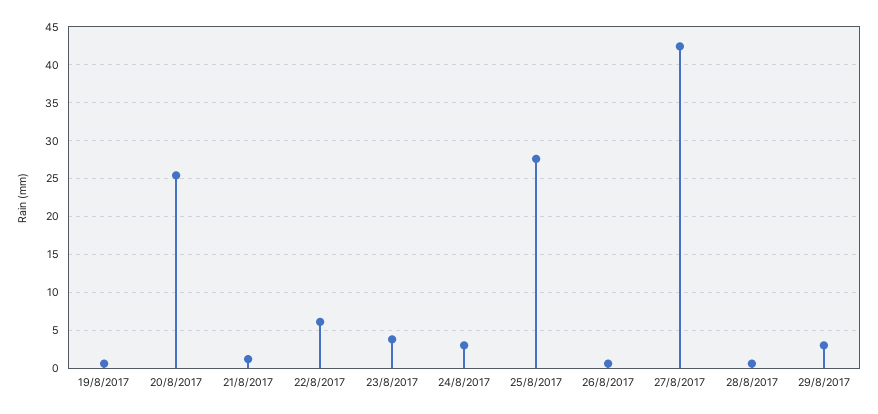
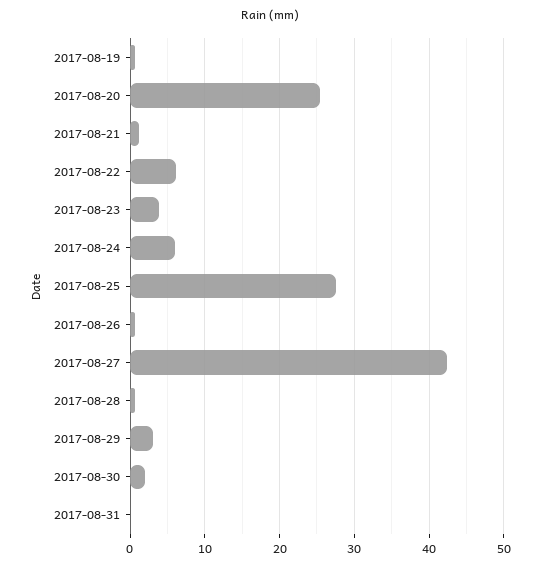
24/8/2017: 3 -> 6
2017-08-30: none -> 2
2017-08-31: none -> 0

